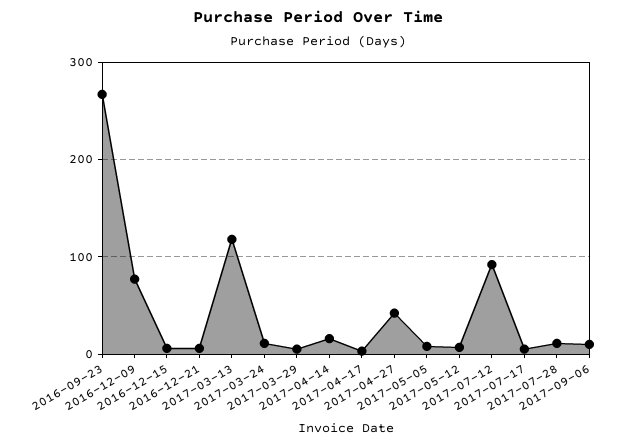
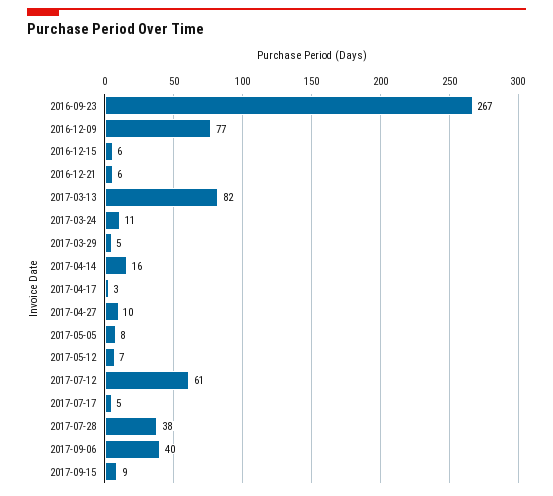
2017-03-13: 120 -> 82
2017-04-27: 40 -> 10
2017-07-12: 90 -> 61
2017-07-28: 10 -> 38
2017-09-06: 10 -> 40
2017-09-15: none -> 9

